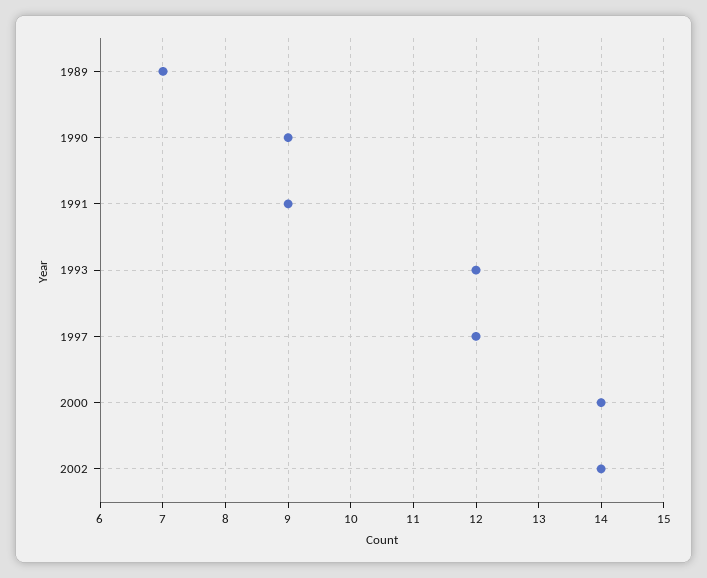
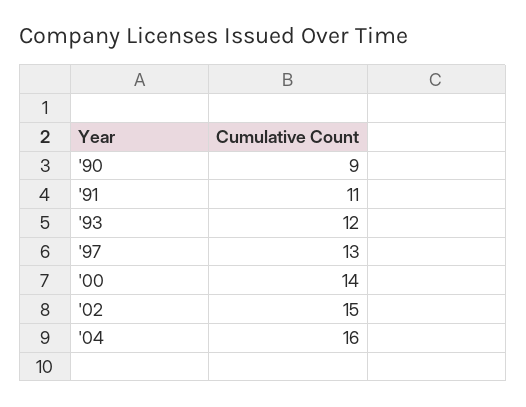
1989: 7 -> none
1991: 9 -> 11
1997: 12 -> 13
2002: 14 -> 15
'04: none -> 16

